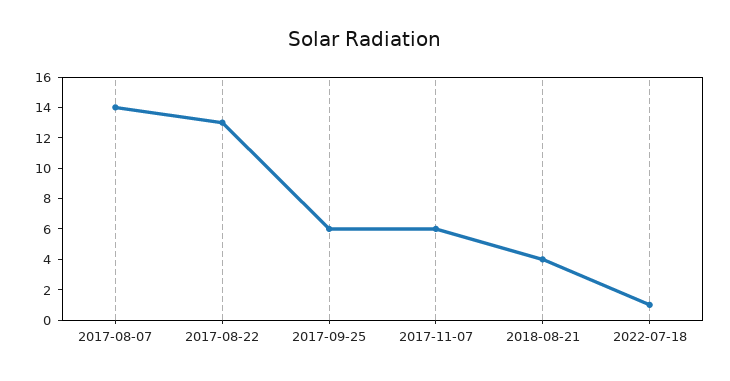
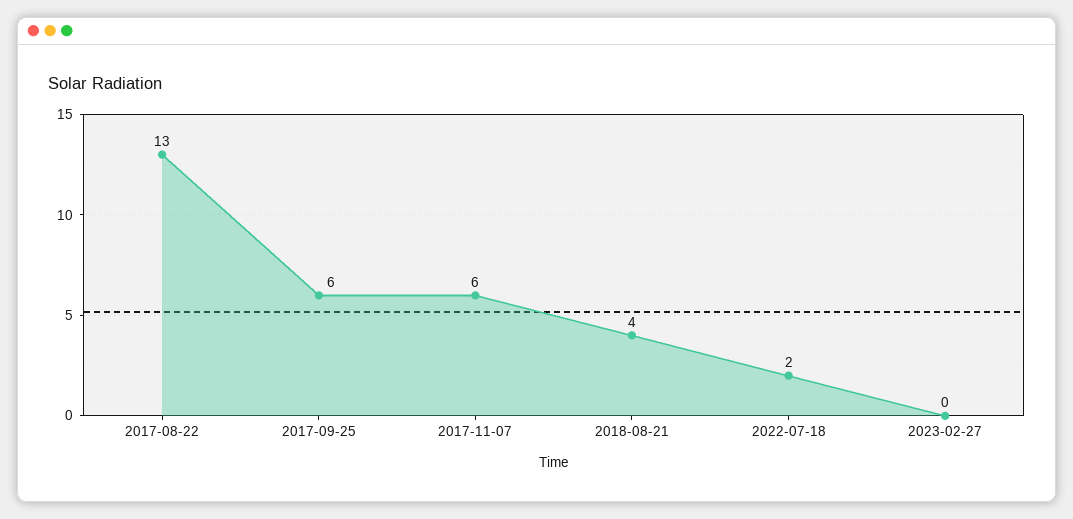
2017-08-07: 14 -> none
2022-07-18: 1 -> 2
2023-02-27: none -> 0

